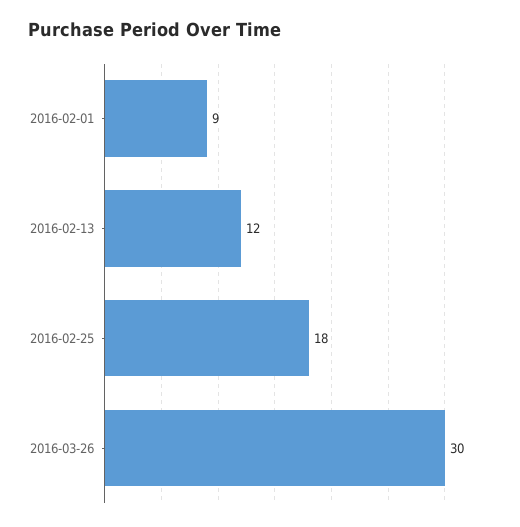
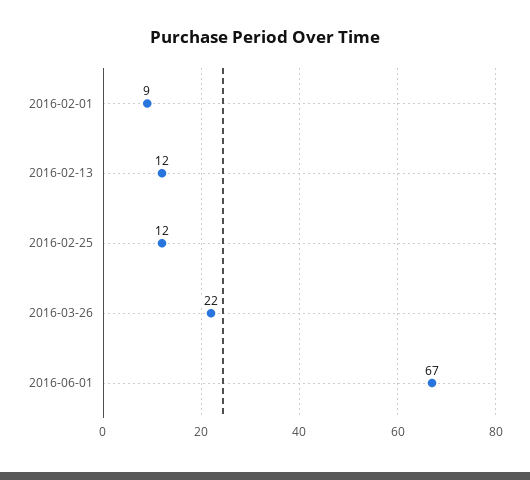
2016-02-25: 18 -> 12
2016-03-26: 30 -> 22
2016-06-01: none -> 67

